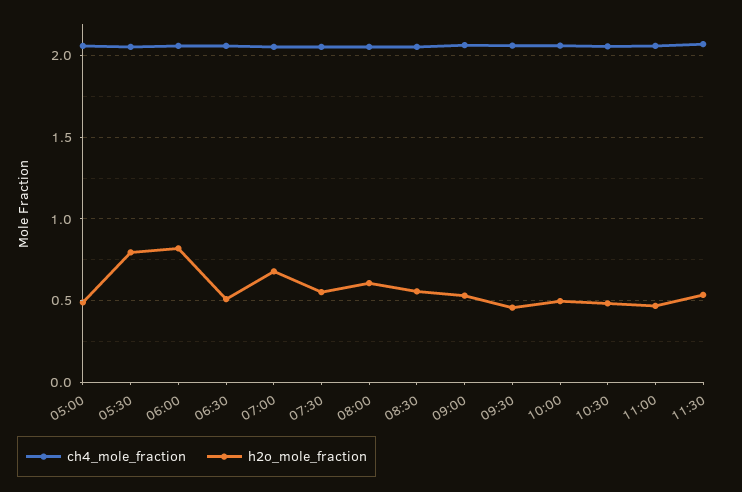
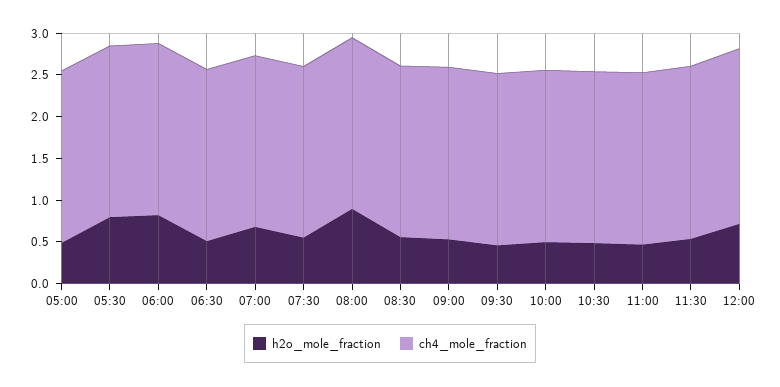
h2o_mole_fraction, 08:00: 0.6 -> 0.9
h2o_mole_fraction, 12:00: none -> 0.7
ch4_mole_fraction, 12:00: none -> 2.1

